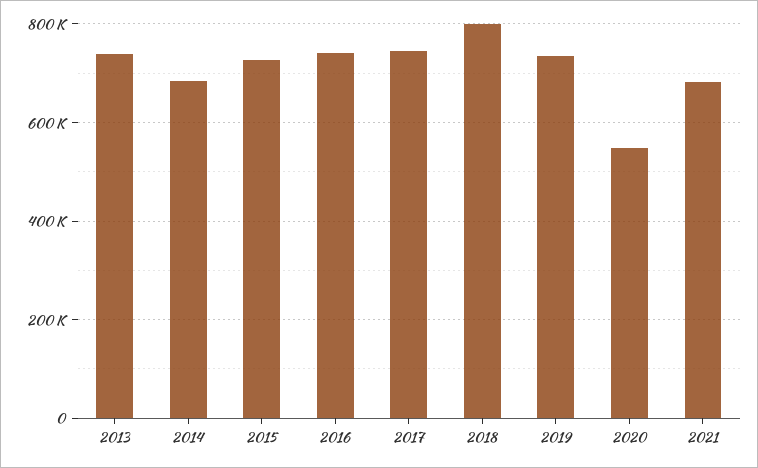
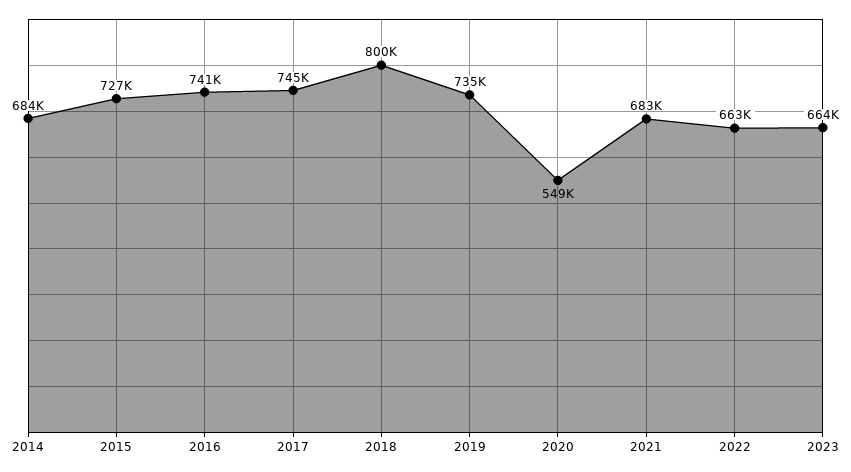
2013: 740000 -> none
2022: none -> 663000
2023: none -> 664000

